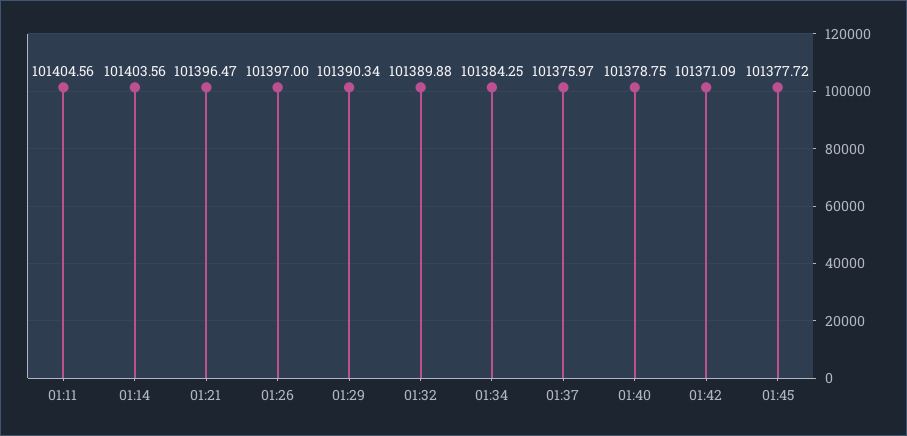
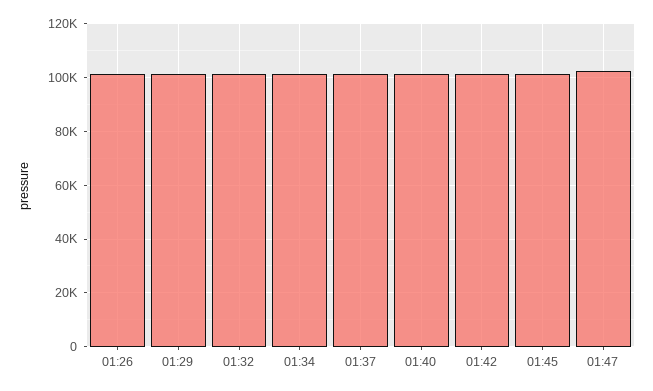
01:11: 101404.56 -> none
01:14: 101403.56 -> none
01:21: 101396.47 -> none
01:47: none -> 102500

